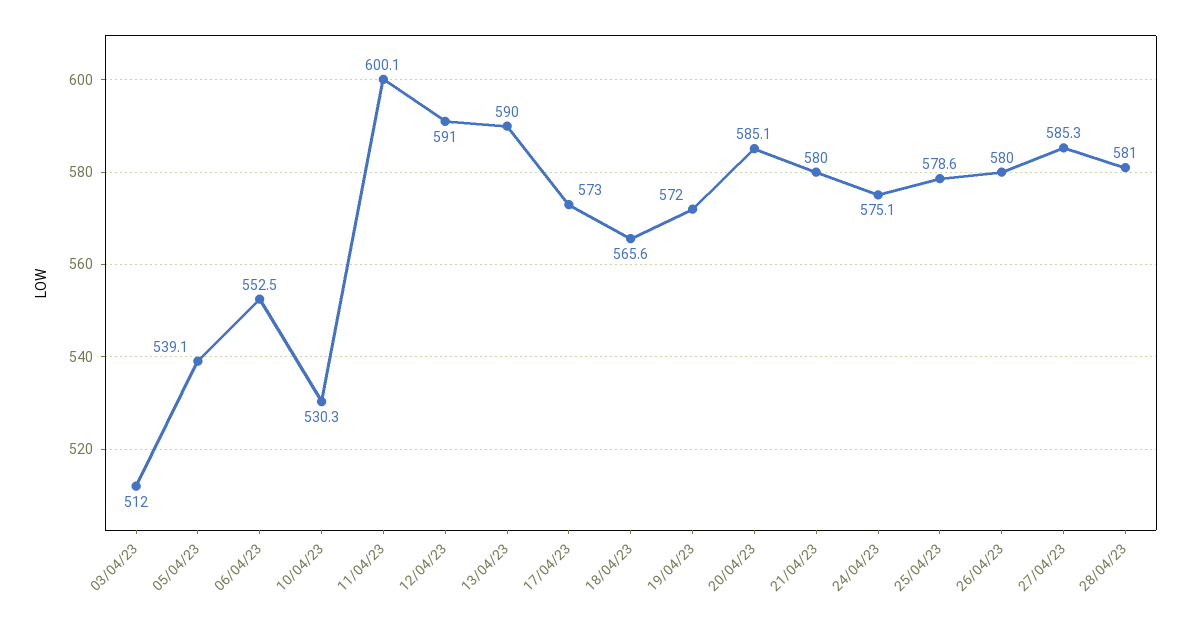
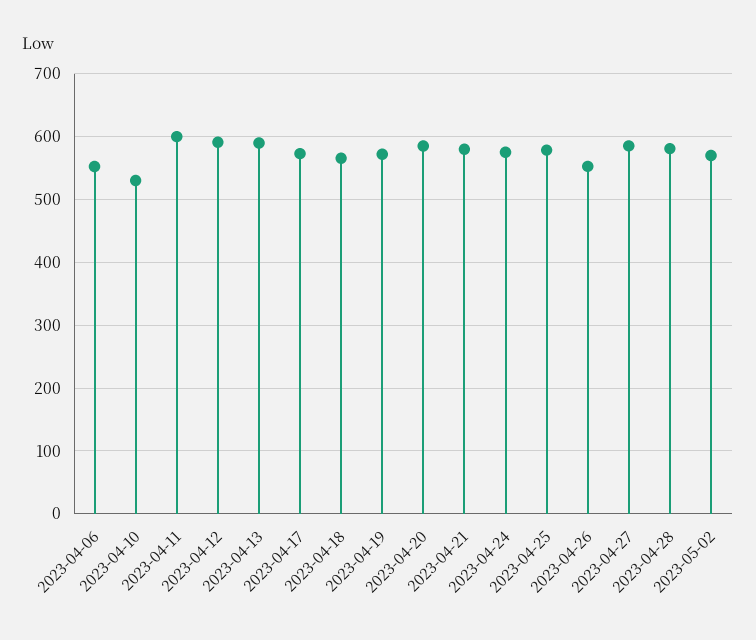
03/04/23: 512 -> none
05/04/23: 539.1 -> none
26/04/23: 580 -> 550
2023-05-02: none -> 570

